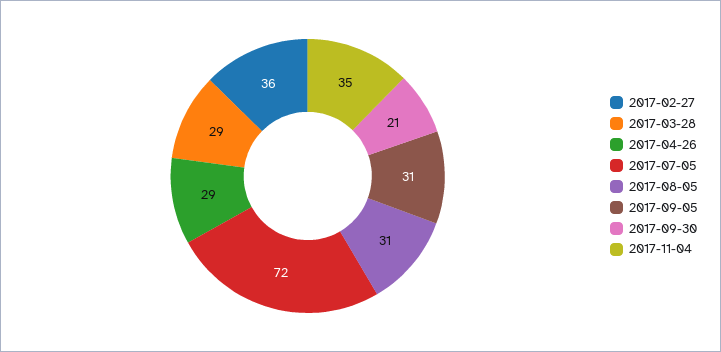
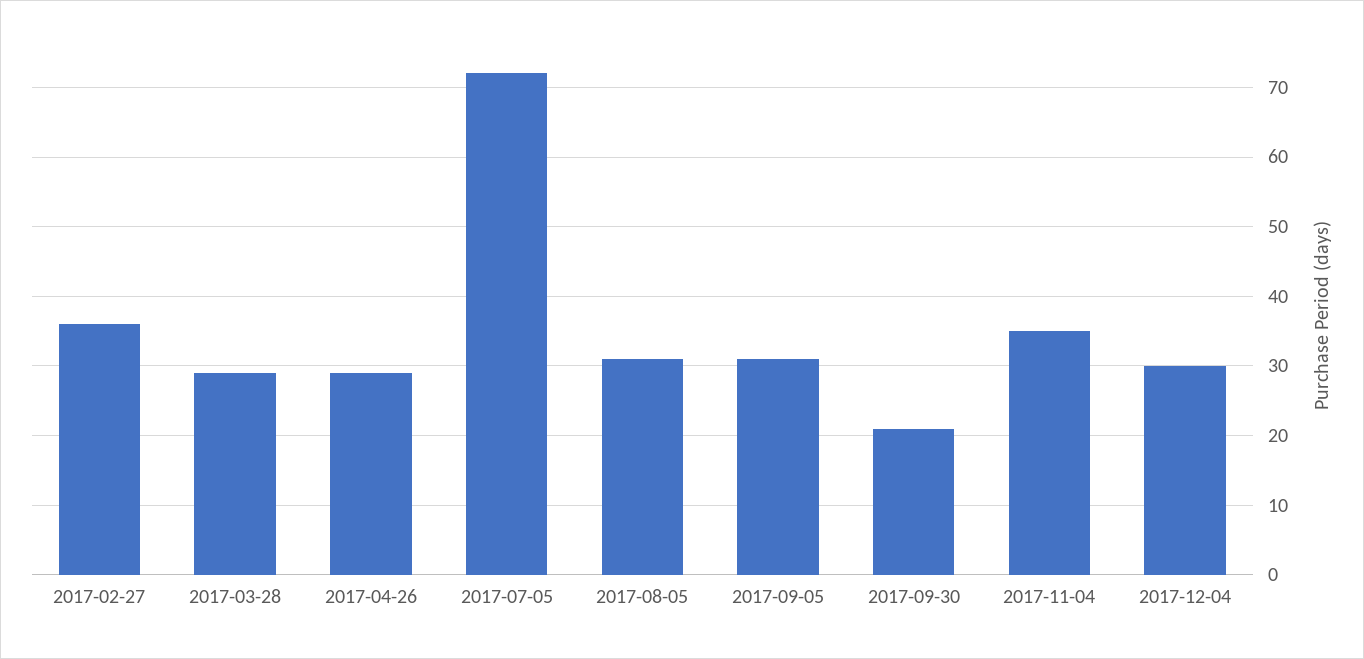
2017-12-04: none -> 30

